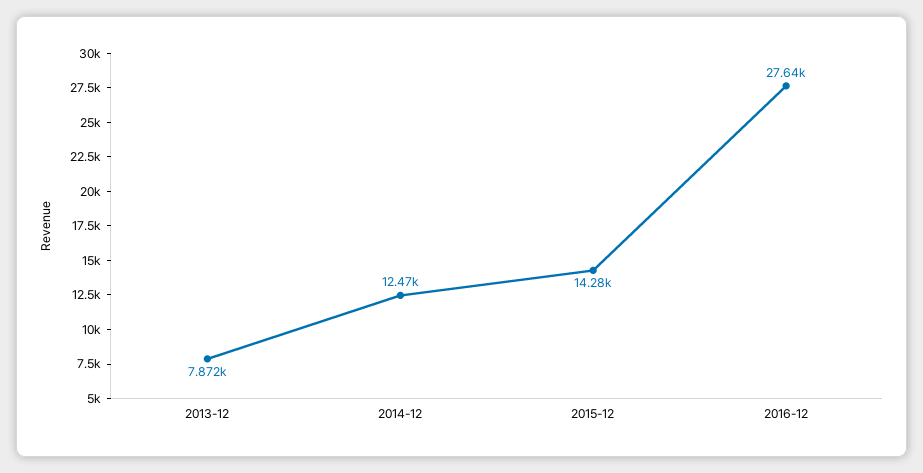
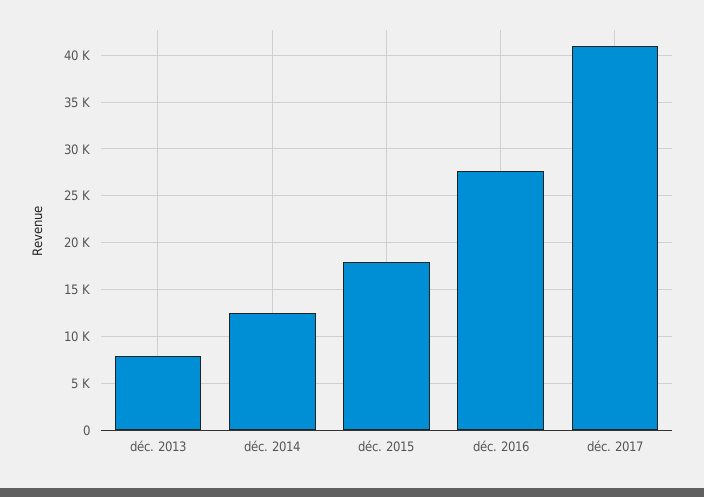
2015-12: 14280 -> 18000
déc. 2017: none -> 41000

